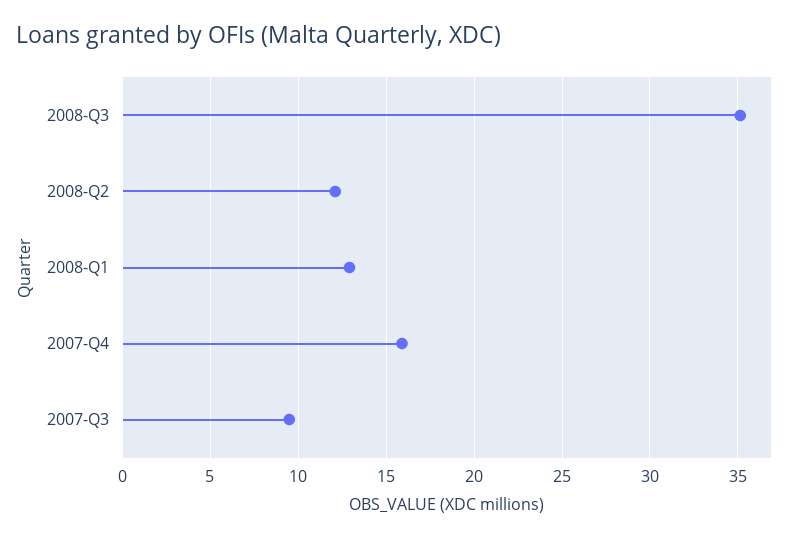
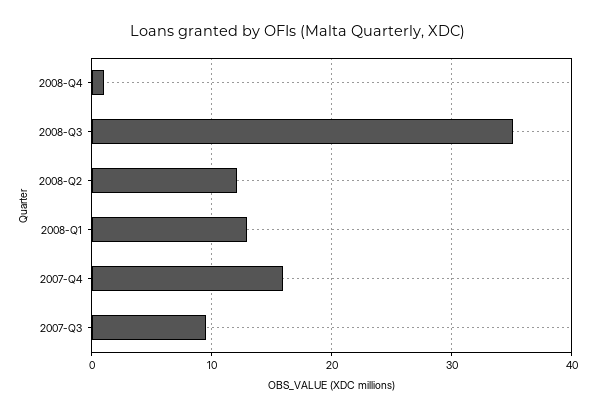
2008-Q4: none -> 1

